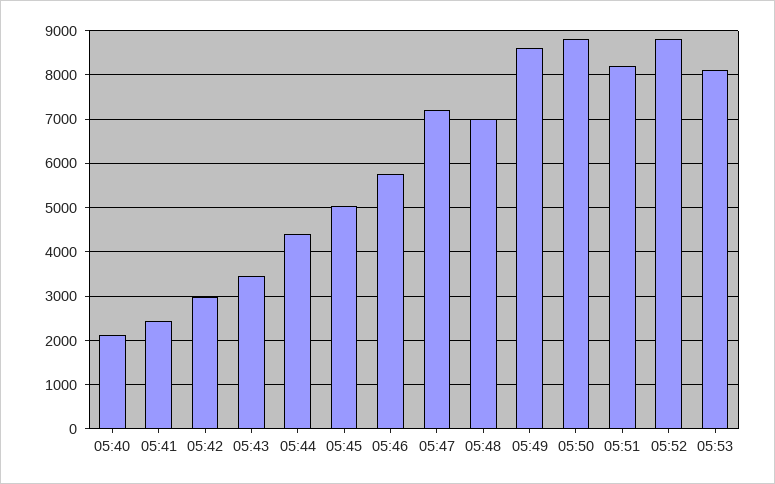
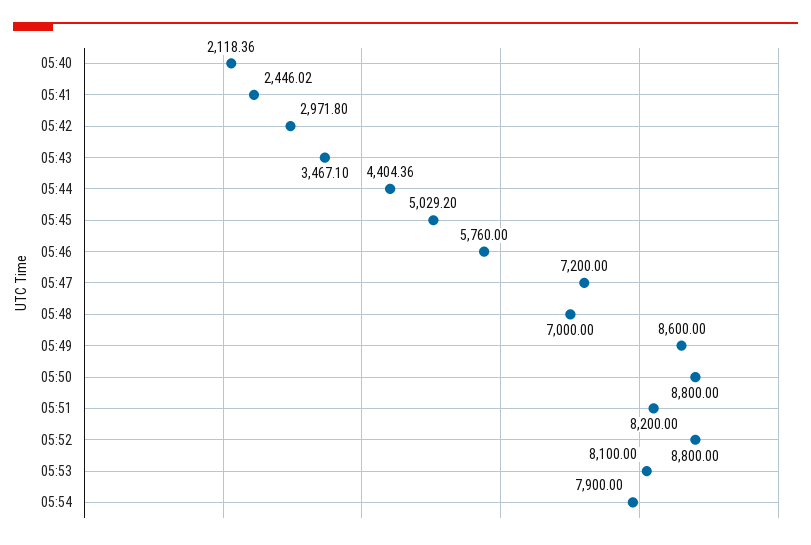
05:54: none -> 7900

